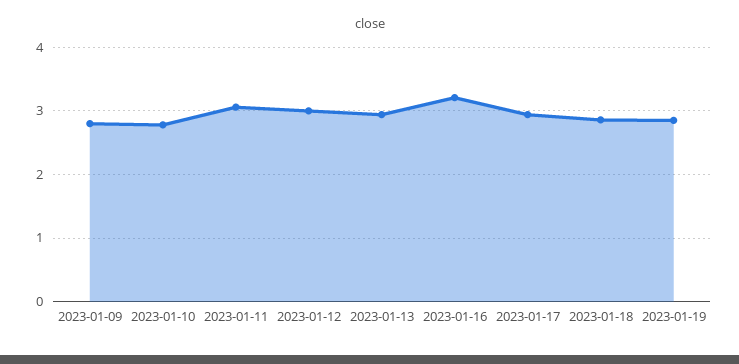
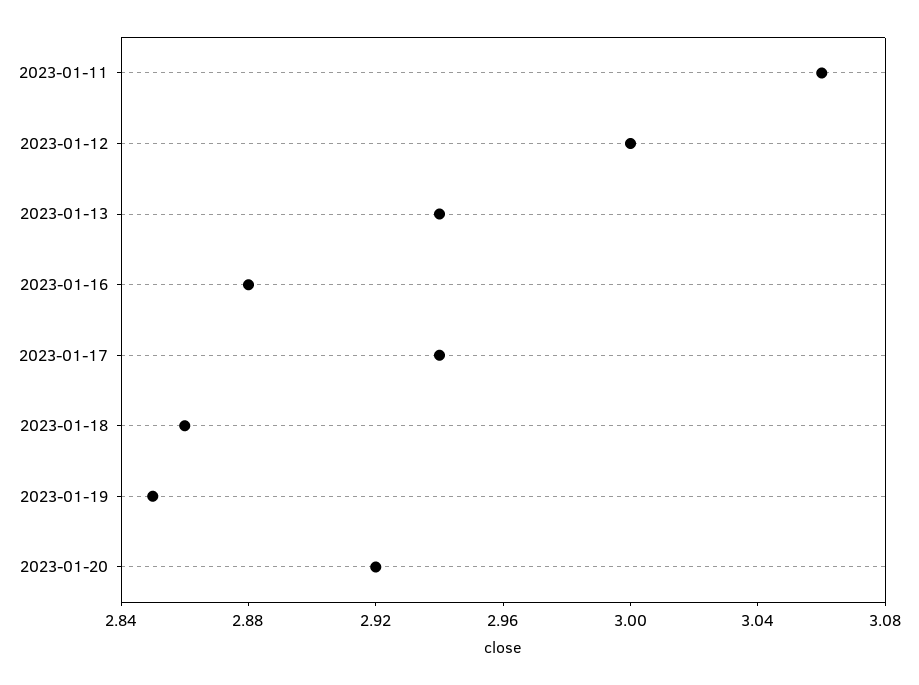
2023-01-09: 2.8 -> none
2023-01-10: 2.8 -> none
2023-01-16: 3.2 -> 2.88
2023-01-20: none -> 2.92

